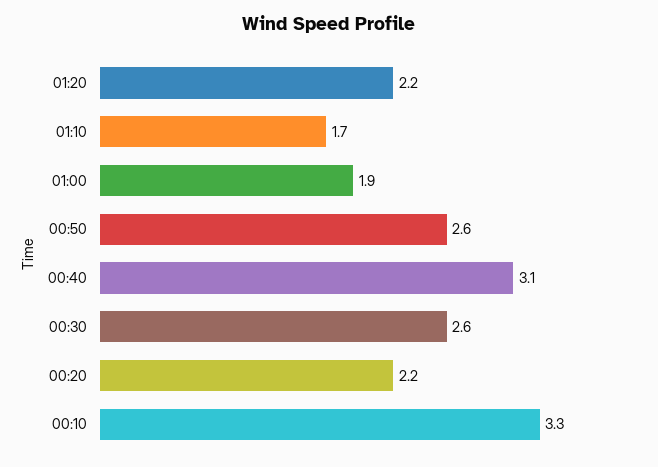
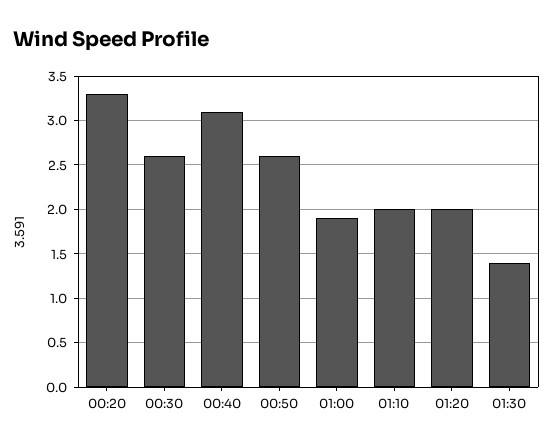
01:20: 2.2 -> 2
01:10: 1.7 -> 2
00:20: 2.2 -> 3.3
00:10: 3.3 -> none
01:30: none -> 1.4

